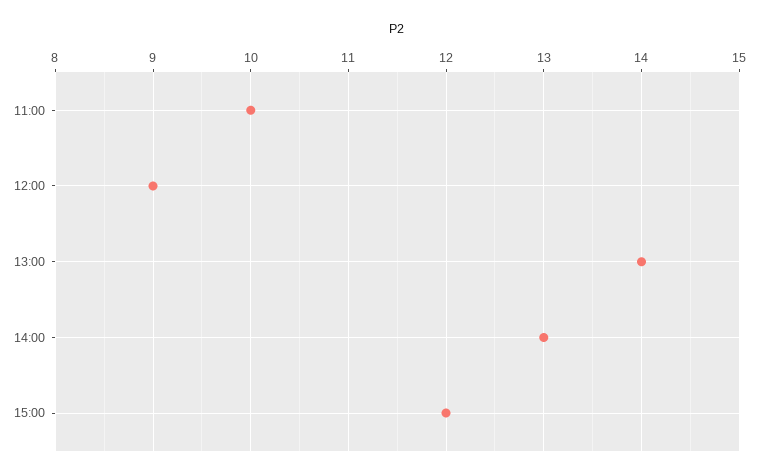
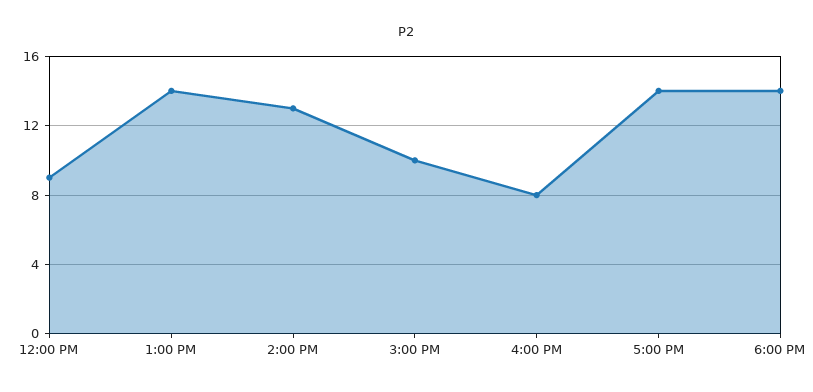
11:00: 10 -> none
15:00: 12 -> 10
4:00 PM: none -> 8
5:00 PM: none -> 14
6:00 PM: none -> 14

